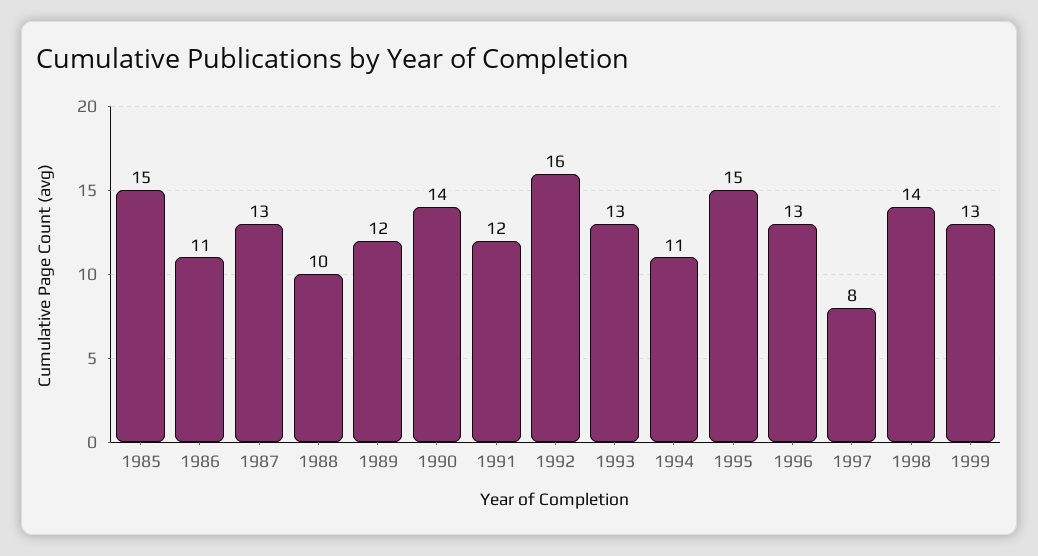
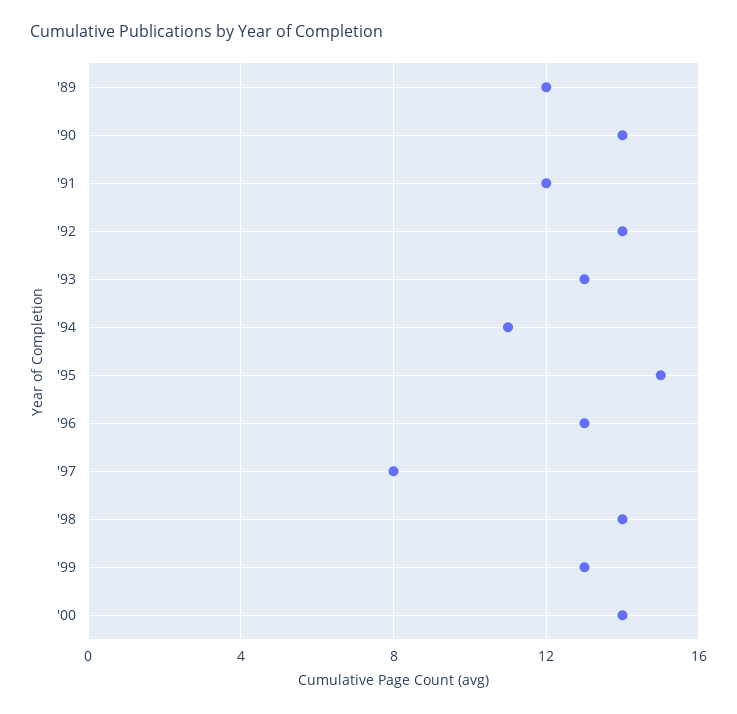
1985: 15 -> none
1986: 11 -> none
1987: 13 -> none
1988: 10 -> none
1992: 16 -> 14
'00: none -> 14

